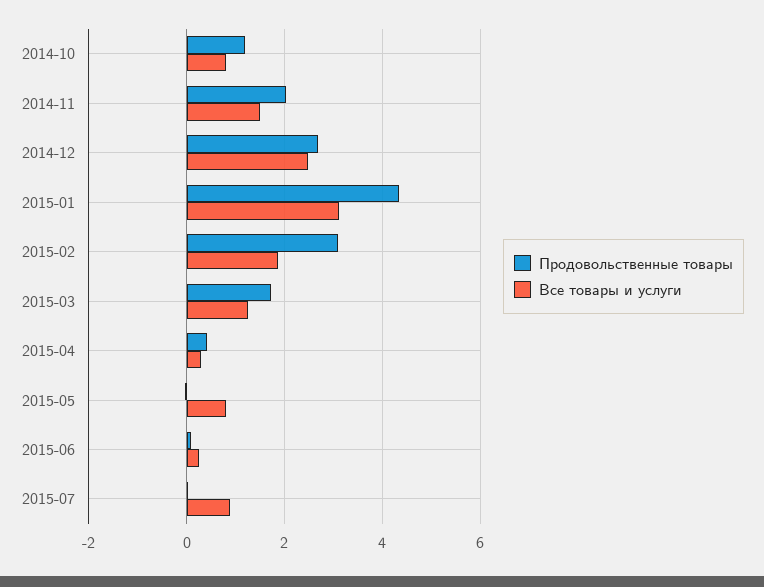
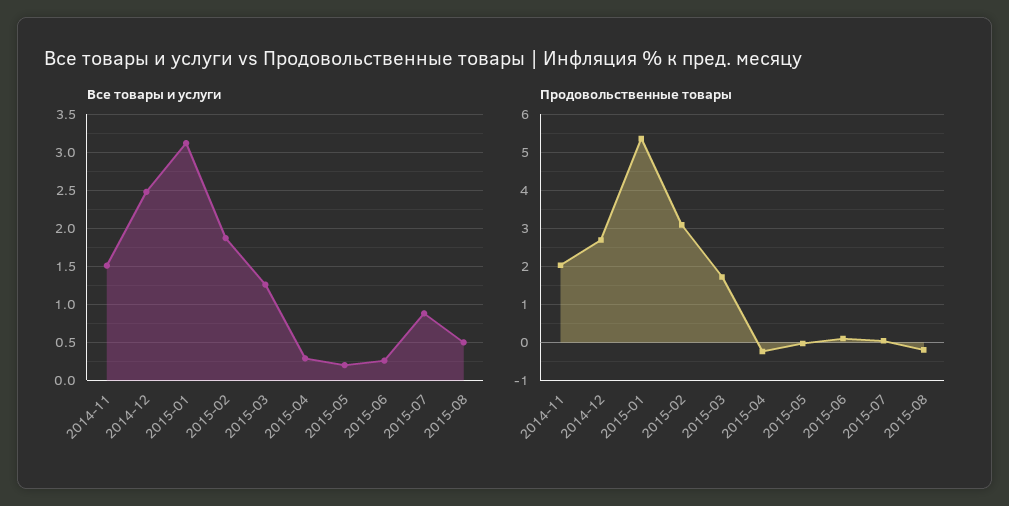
Продовольственные товары, 2014-10: 1.2 -> none
Все товары и услуги, 2014-10: 0.8 -> none
Продовольственные товары, 2015-01: 4.4 -> 5.4
Продовольственные товары, 2015-04: 0.4 -> -0.2
Все товары и услуги, 2015-05: 0.8 -> 0.2
Все товары и услуги, 2015-08: none -> 0.5
Продовольственные товары, 2015-08: none -> -0.2

